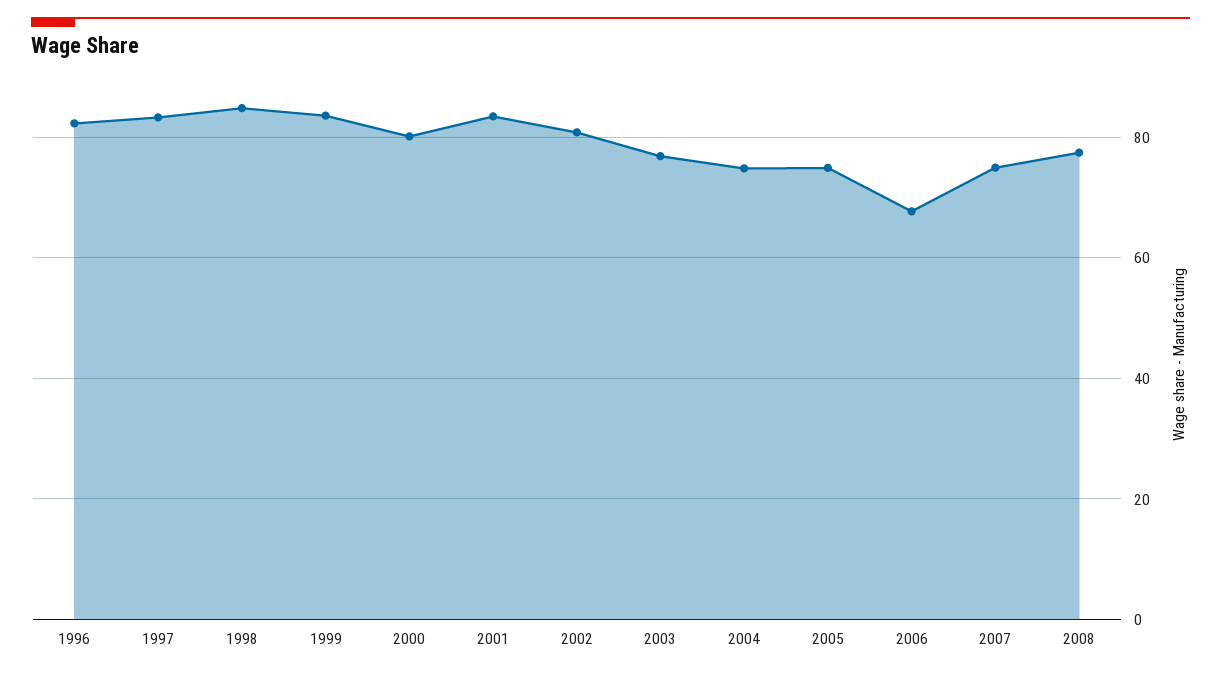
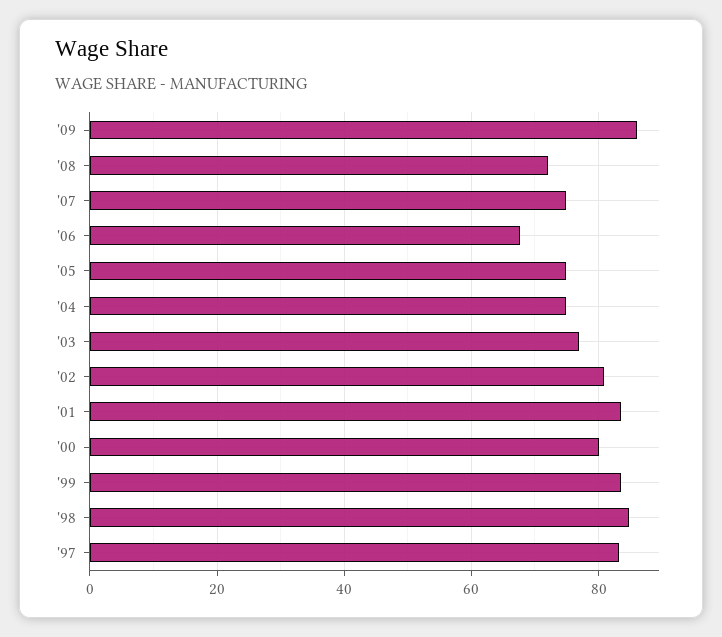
1996: 82 -> none
2008: 78 -> 72
'09: none -> 86

